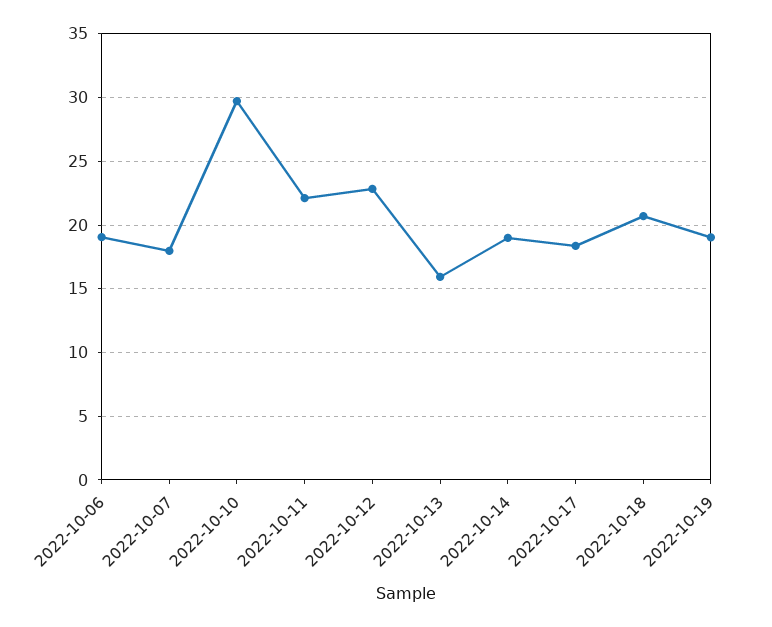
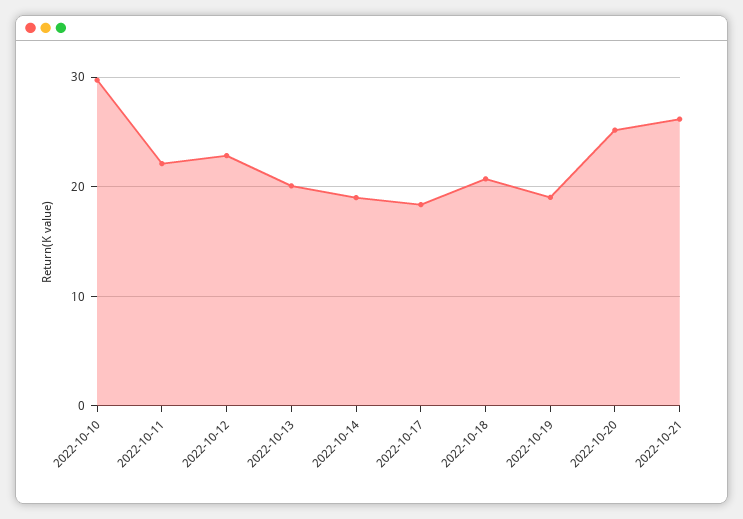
2022-10-06: 19 -> none
2022-10-07: 18 -> none
2022-10-13: 16 -> 20
2022-10-20: none -> 25
2022-10-21: none -> 26

